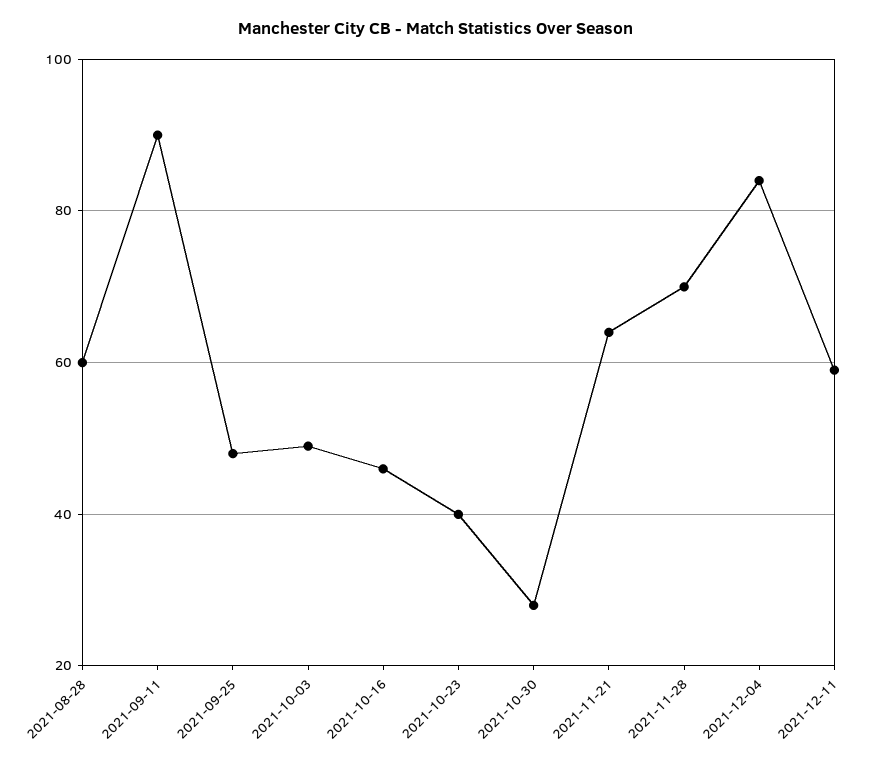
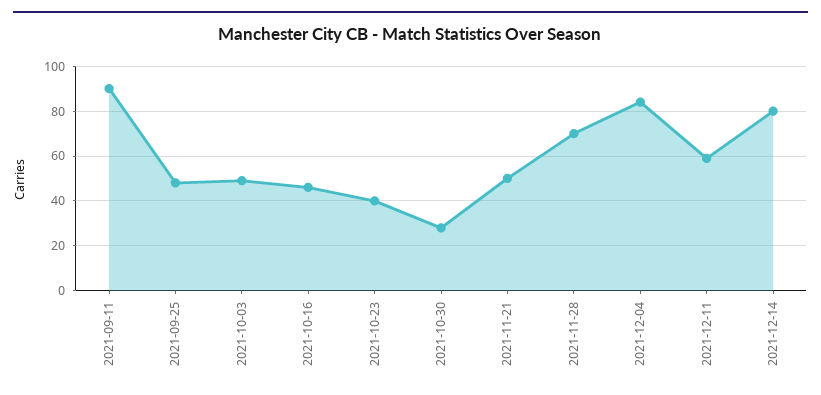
2021-08-28: 60 -> none
2021-11-21: 65 -> 50
2021-12-14: none -> 80

